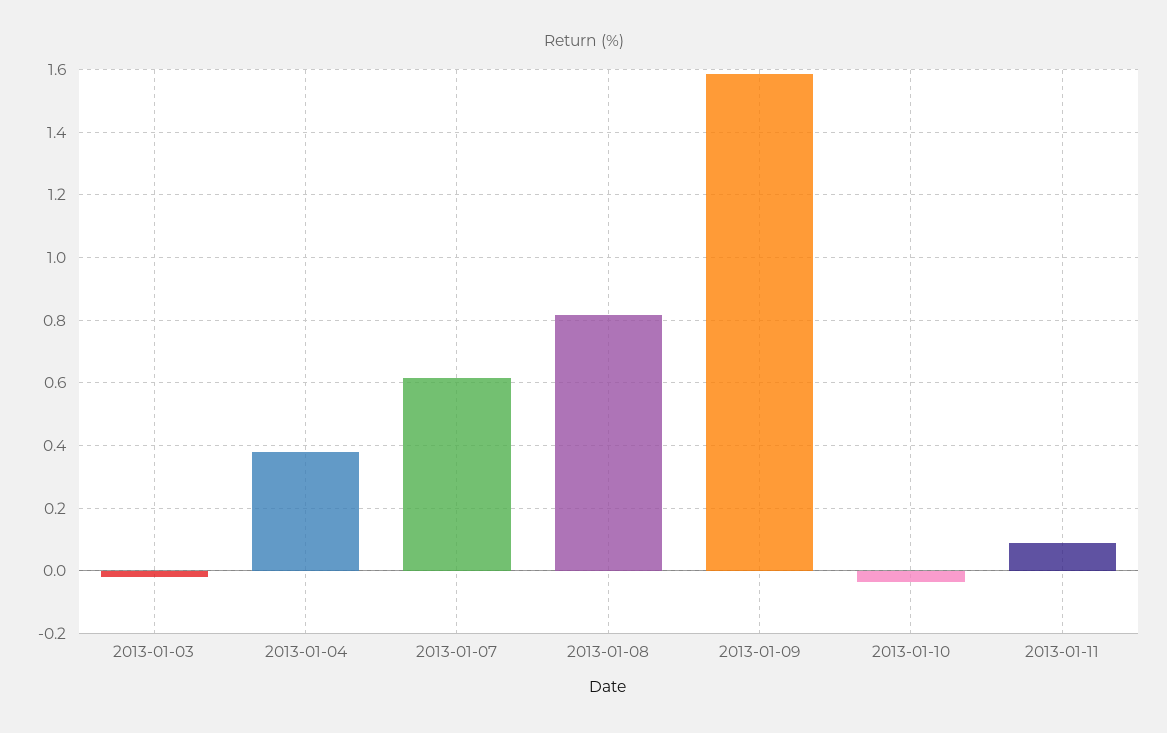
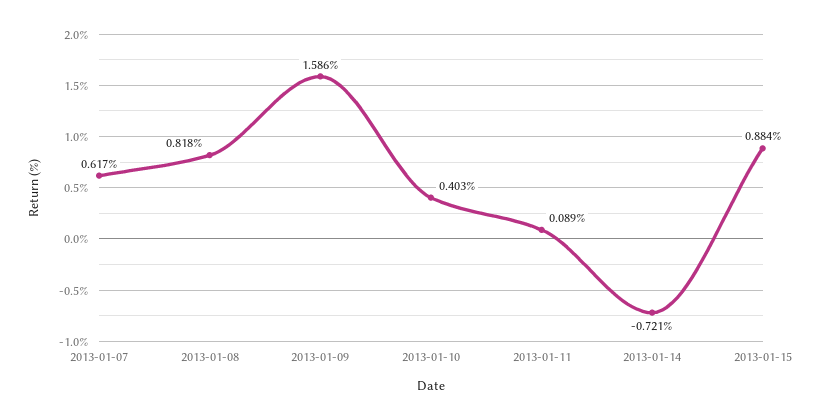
2013-01-03: -0.02 -> none
2013-01-04: 0.38 -> none
2013-01-10: -0.04 -> 0.403
2013-01-14: none -> -0.721
2013-01-15: none -> 0.884

